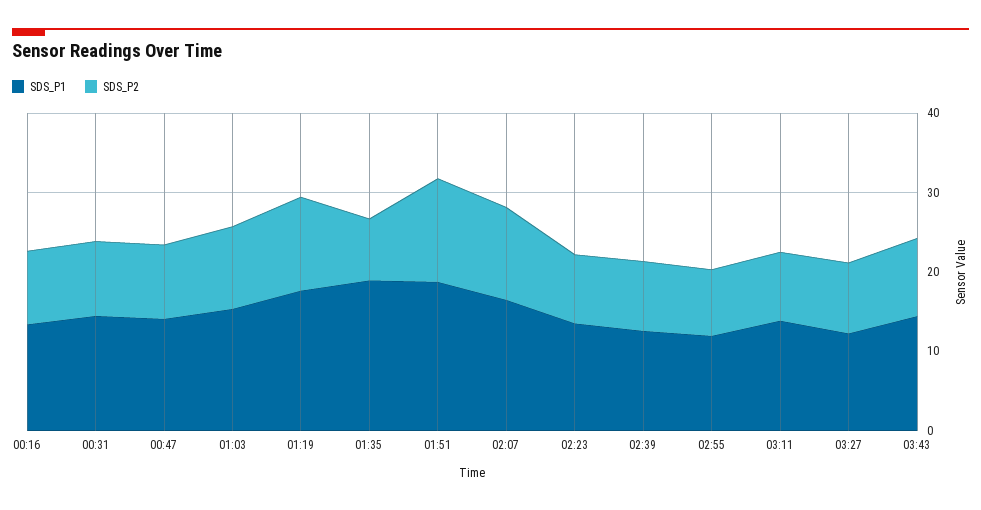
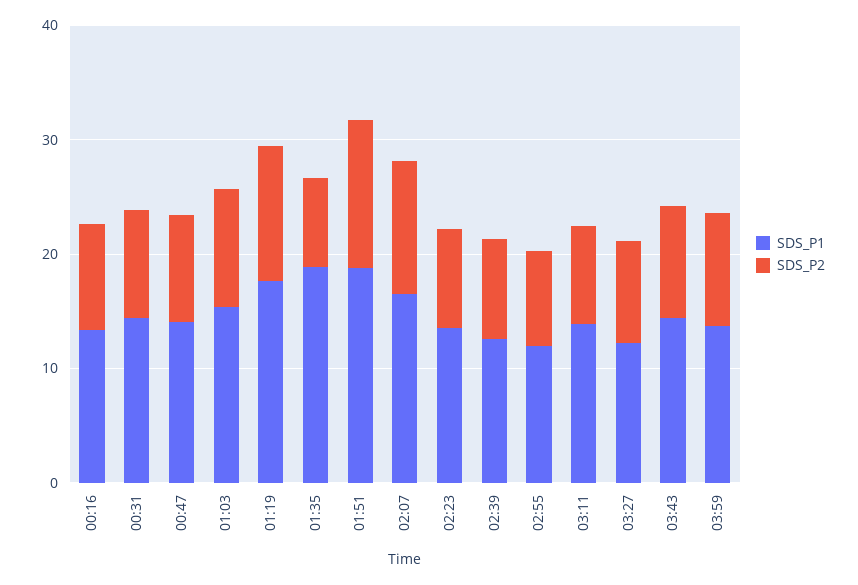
SDS_P1, 03:59: none -> 14
SDS_P2, 03:59: none -> 10

